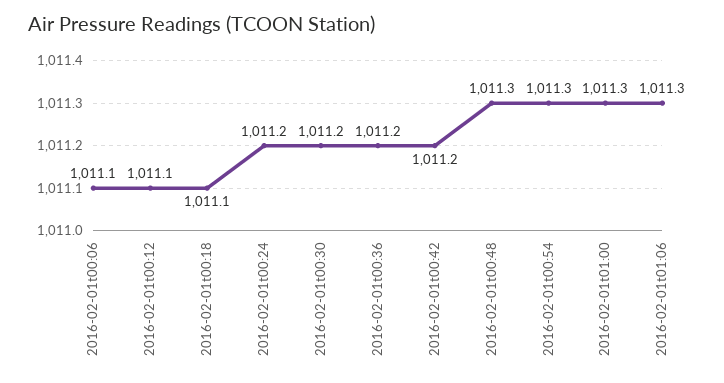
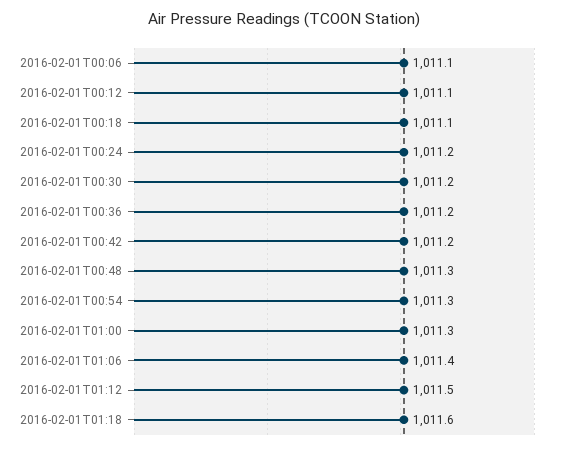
2016-02-01t01:06: 1011.3 -> 1011.4
2016-02-01T01:12: none -> 1011.5
2016-02-01T01:18: none -> 1011.6

